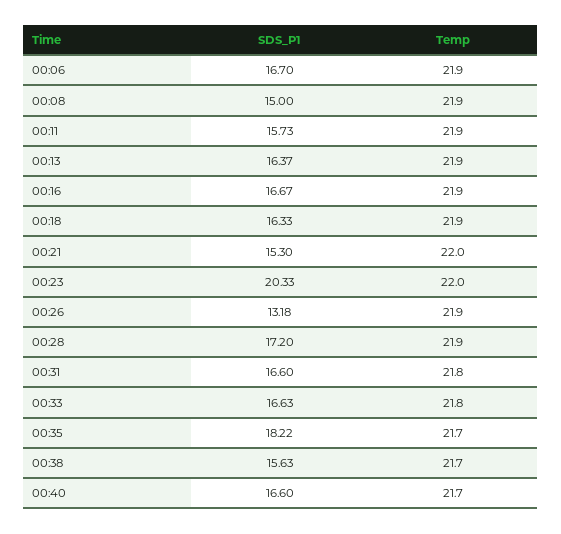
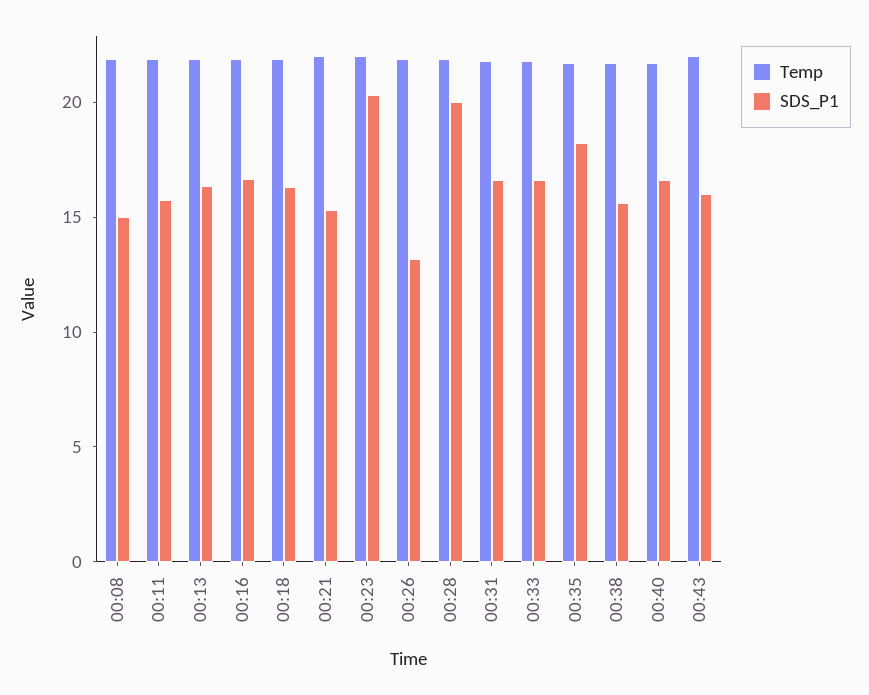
SDS_P1, 00:06: 16.7 -> none
Temp, 00:06: 21.9 -> none
SDS_P1, 00:28: 17.2 -> 20
Temp, 00:43: none -> 22
SDS_P1, 00:43: none -> 16

